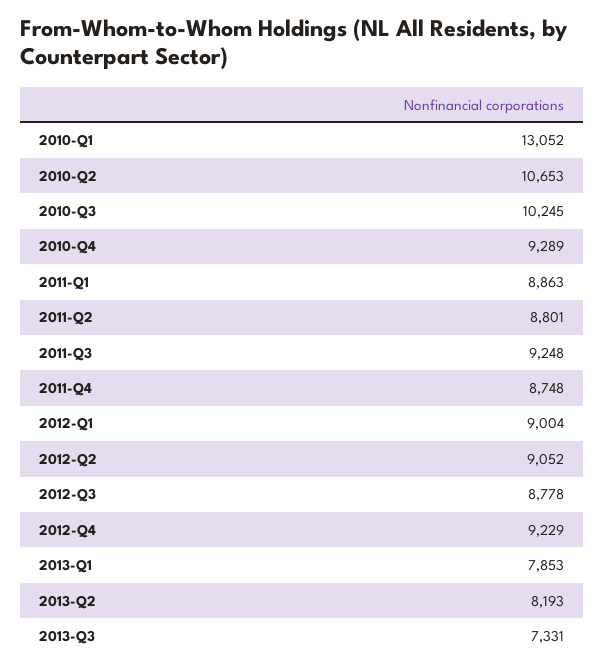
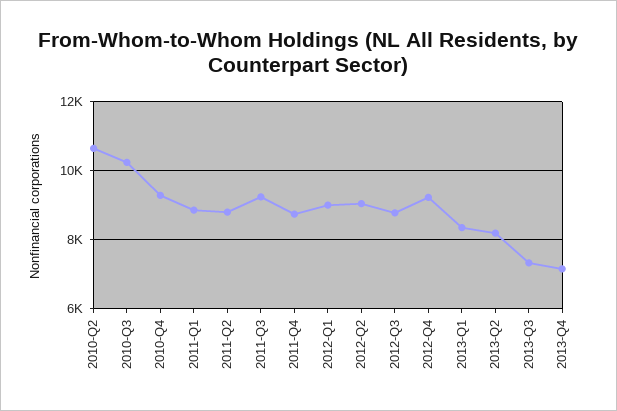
2010-Q1: 13052 -> none
2013-Q1: 7853 -> 8400
2013-Q4: none -> 7200

